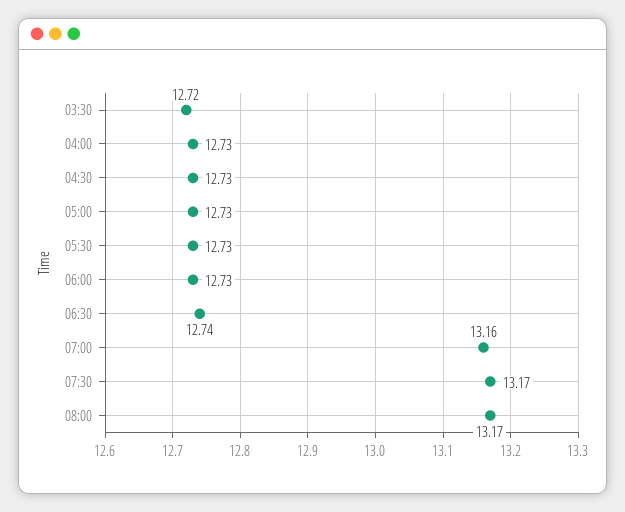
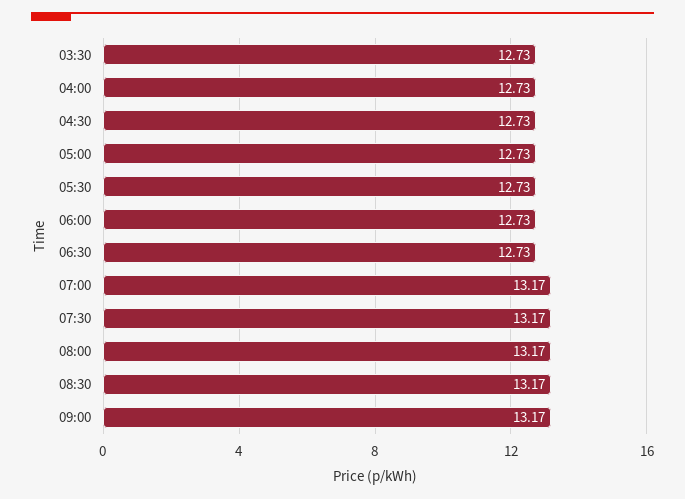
03:30: 12.72 -> 12.73
06:30: 12.74 -> 12.73
07:00: 13.16 -> 13.17
08:30: none -> 13.17
09:00: none -> 13.17

